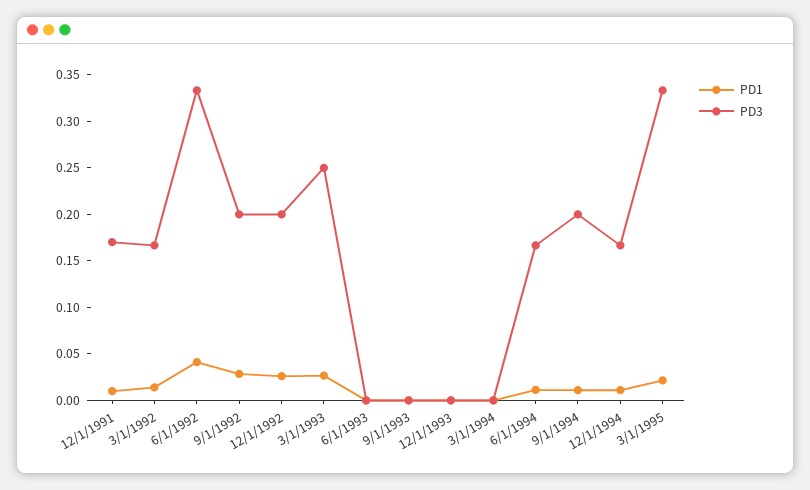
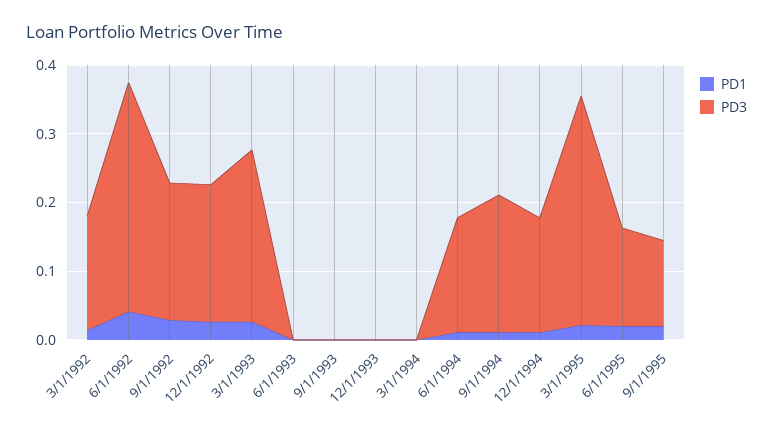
PD1, 12/1/1991: 0.01 -> none
PD3, 12/1/1991: 0.17 -> none
PD1, 6/1/1995: none -> 0.02
PD3, 6/1/1995: none -> 0.14
PD1, 9/1/1995: none -> 0.02
PD3, 9/1/1995: none -> 0.12

